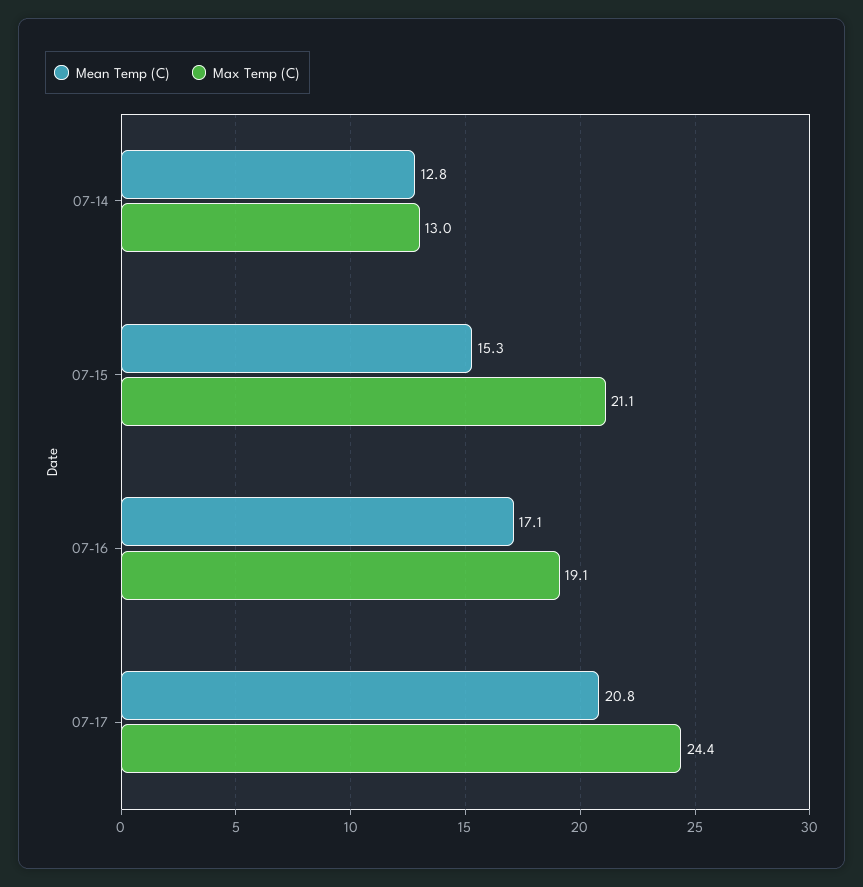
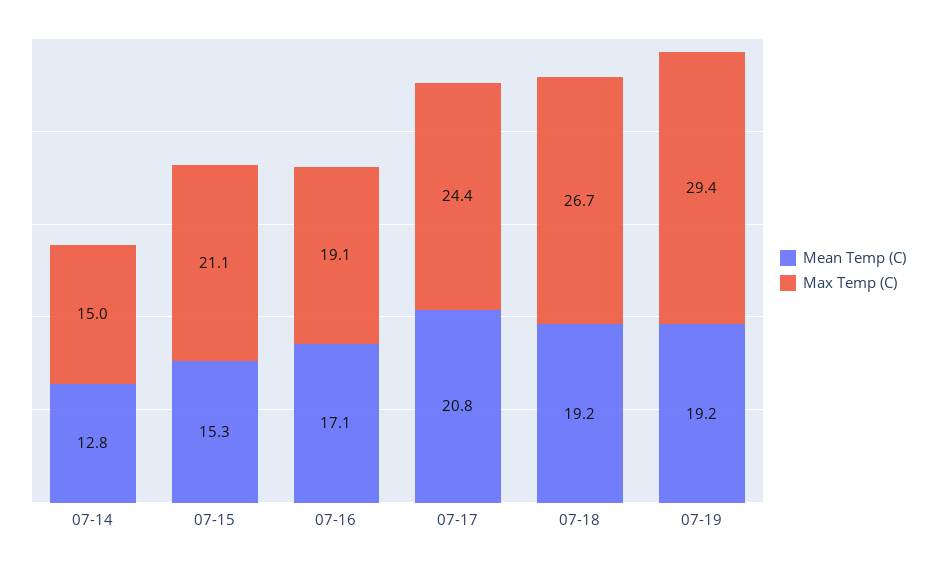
Max Temp (C), 07-14: 13 -> 15
Mean Temp (C), 07-18: none -> 19.2
Max Temp (C), 07-18: none -> 26.7
Mean Temp (C), 07-19: none -> 19.2
Max Temp (C), 07-19: none -> 29.4

